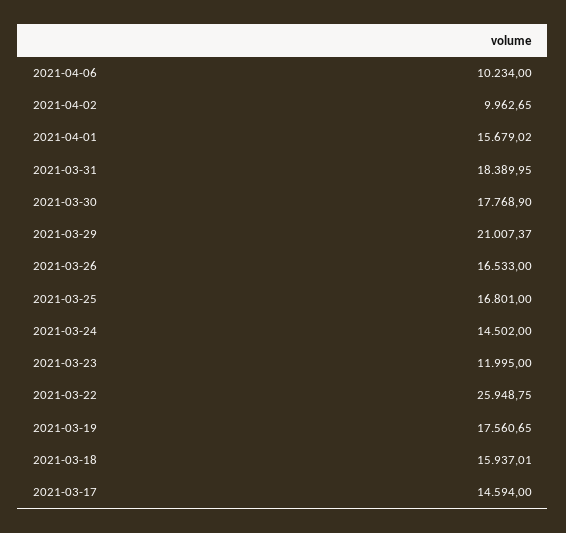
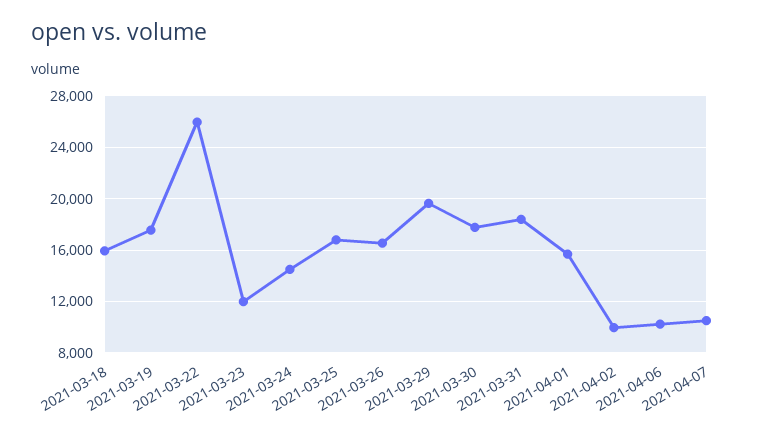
2021-03-29: 21007.37 -> 19500
2021-03-17: 14594 -> none
2021-04-07: none -> 10500

